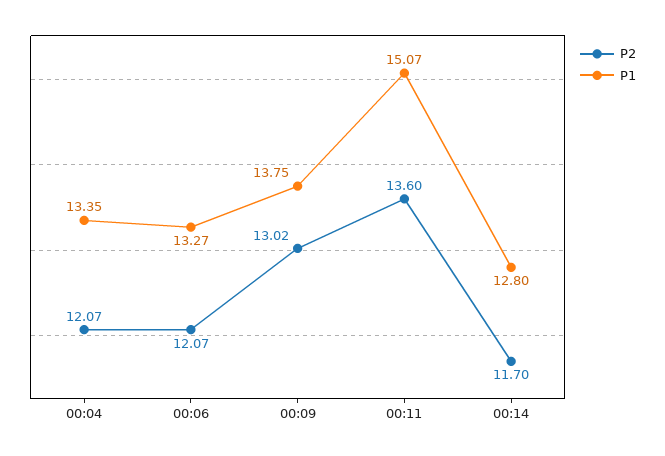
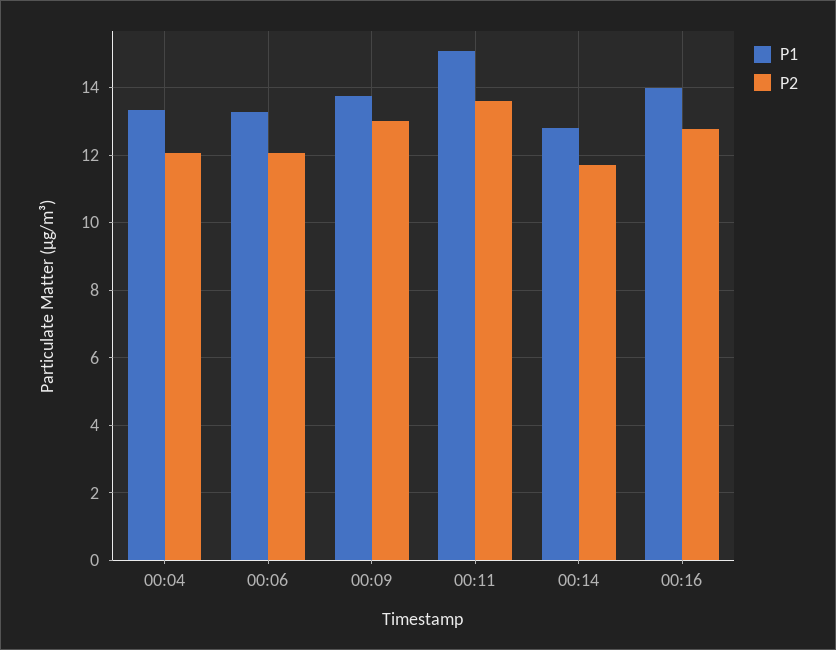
P1, 00:16: none -> 14
P2, 00:16: none -> 12.8

